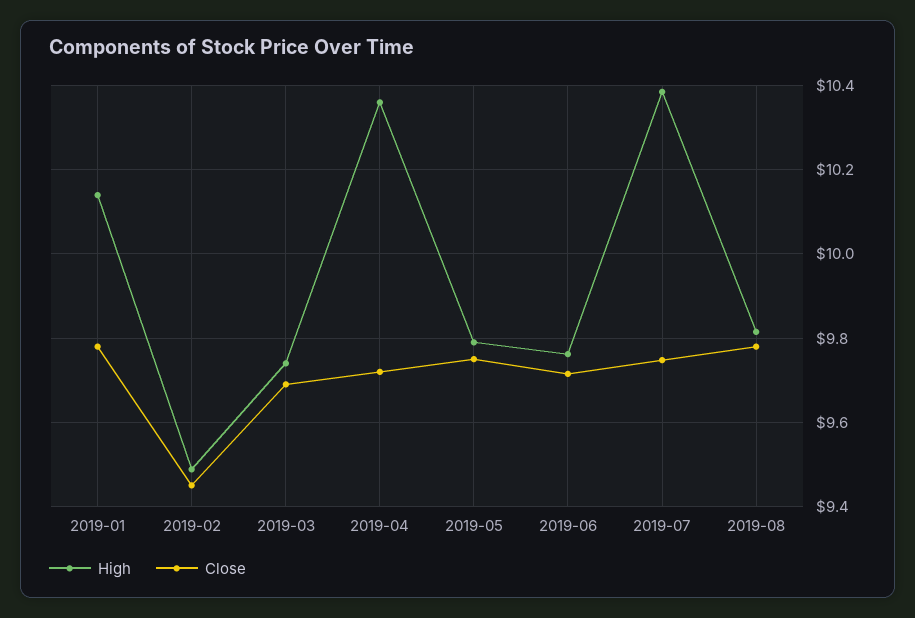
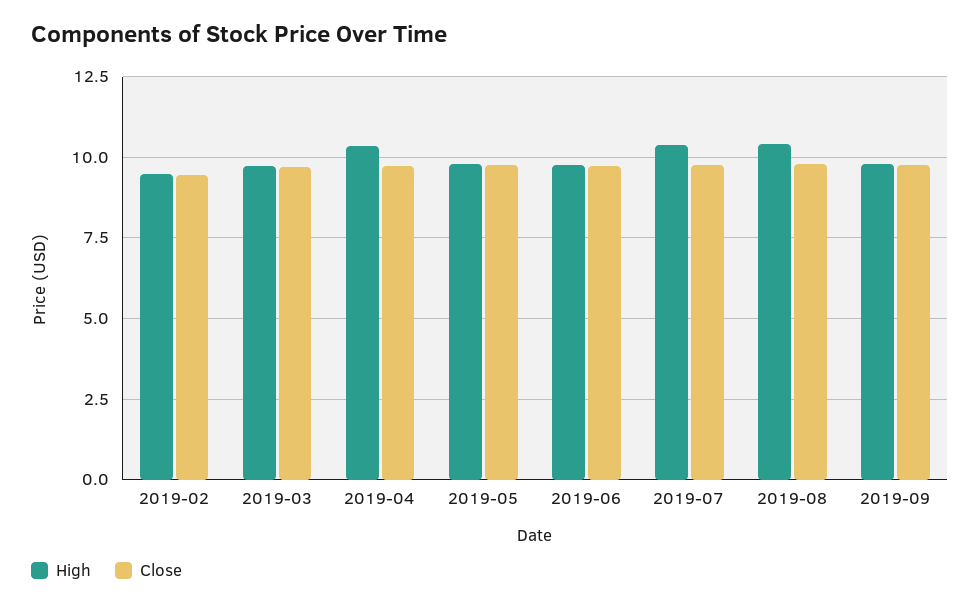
High, 2019-01: 10.14 -> none
Close, 2019-01: 9.78 -> none
High, 2019-08: 9.82 -> 10.5
High, 2019-09: none -> 9.75
Close, 2019-09: none -> 9.75

